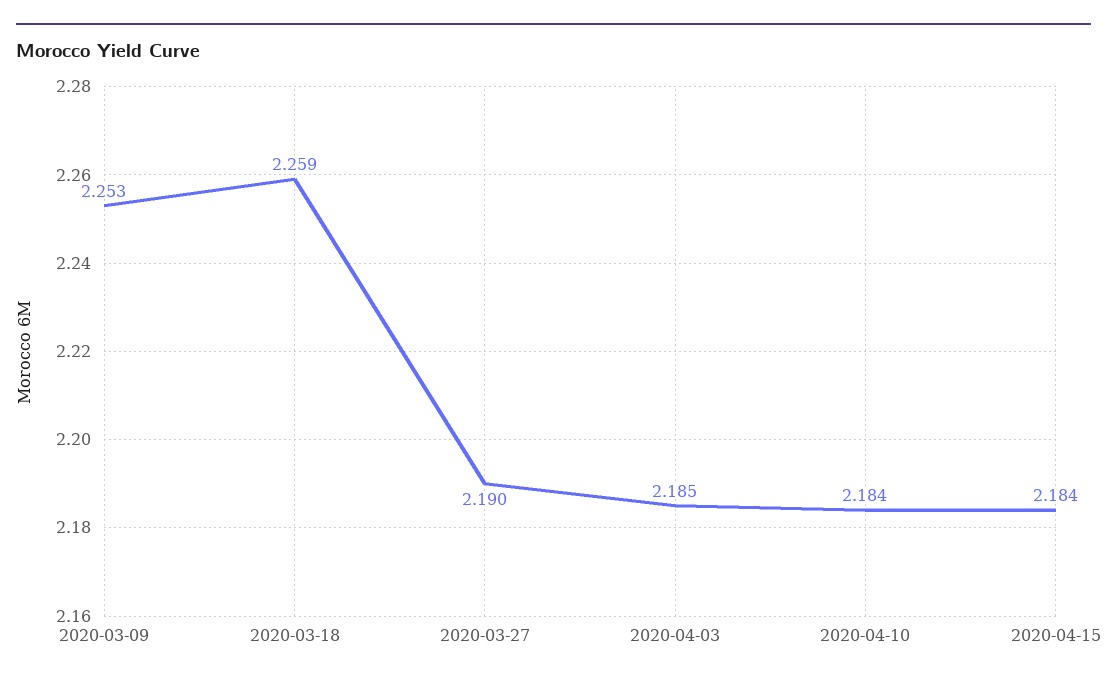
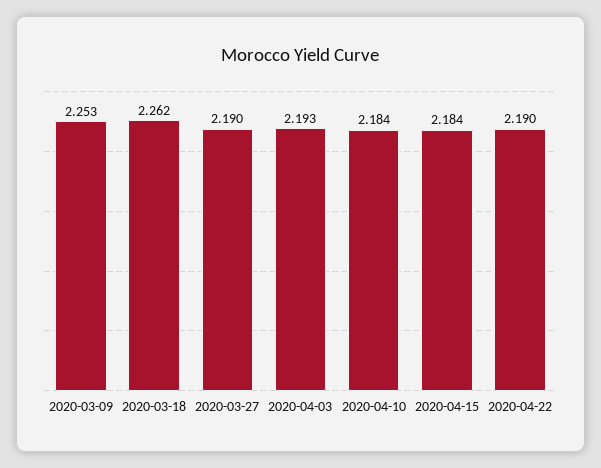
2020-03-18: 2.259 -> 2.262
2020-04-03: 2.185 -> 2.193
2020-04-22: none -> 2.19

